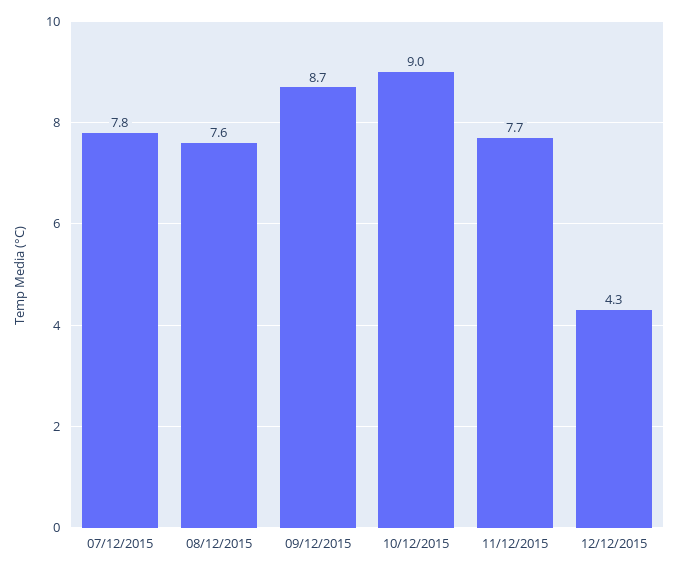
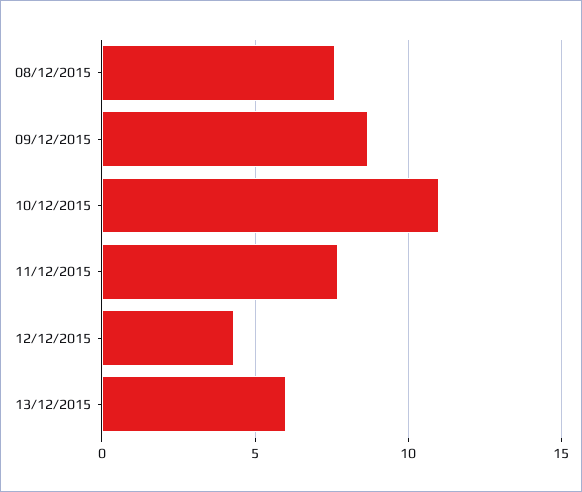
07/12/2015: 7.8 -> none
10/12/2015: 9 -> 11
13/12/2015: none -> 6

